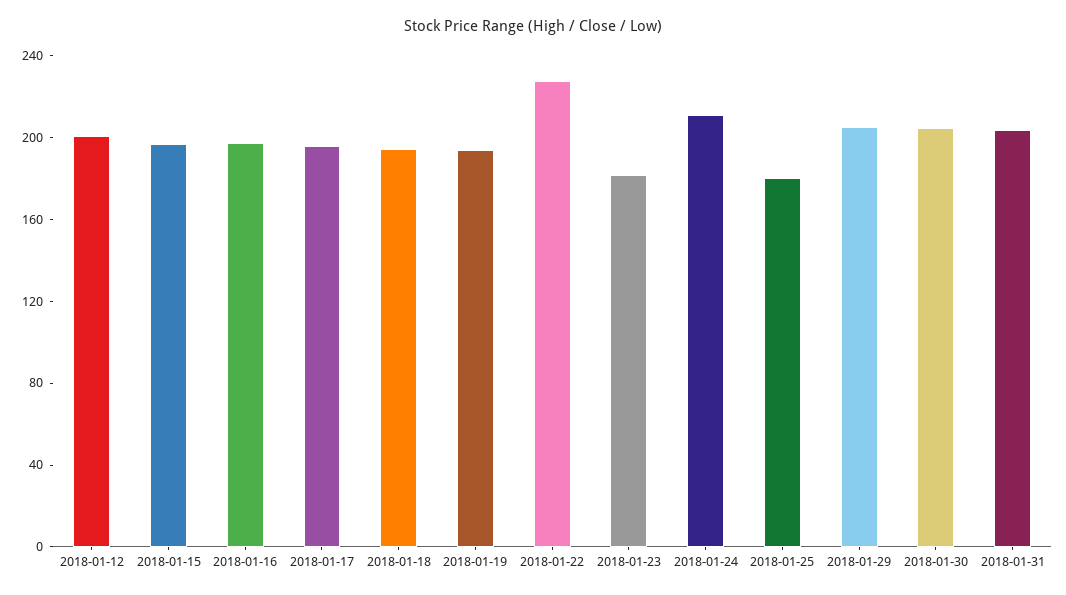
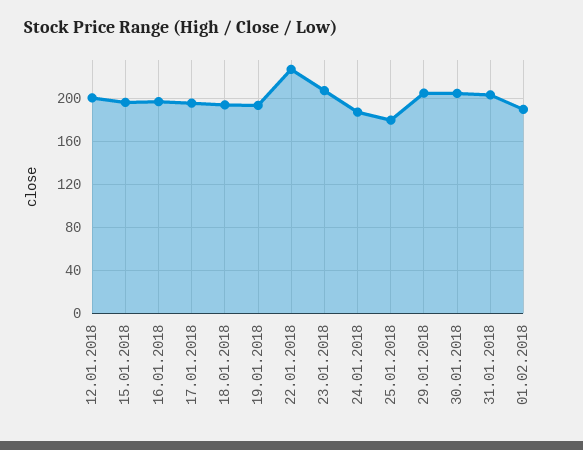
2018-01-23: 180 -> 210
2018-01-24: 210 -> 190
01.02.2018: none -> 190

